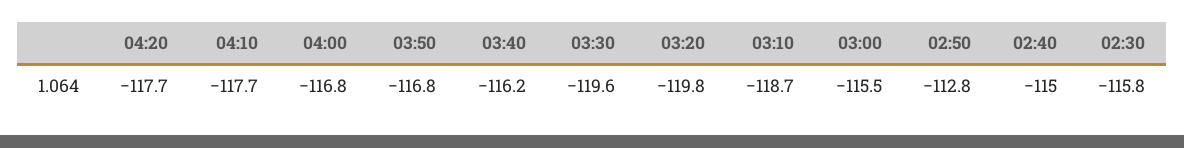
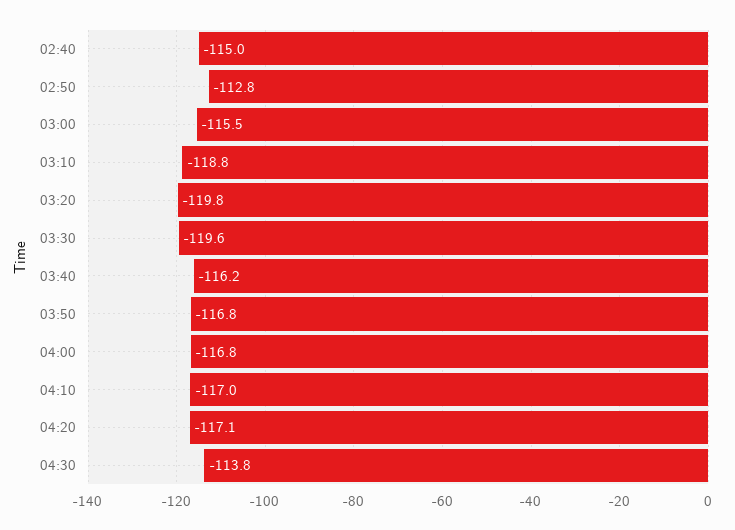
04:20: -117.7 -> -117.1
04:10: -117.7 -> -117
03:10: -118.7 -> -118.8
02:30: -115.8 -> none
04:30: none -> -113.8

